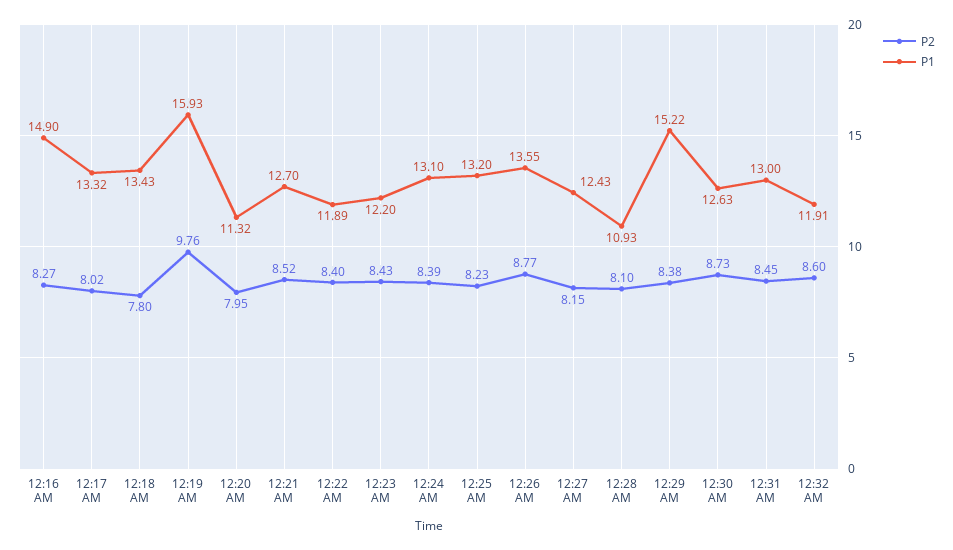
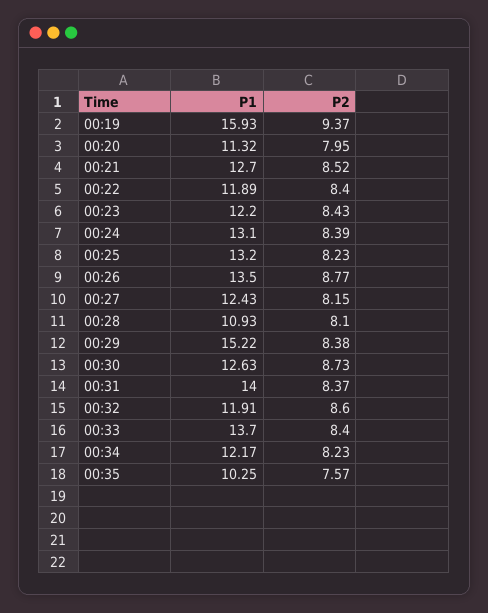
P2, 12:16 AM: 8.27 -> none
P1, 12:16 AM: 14.9 -> none
P2, 12:17 AM: 8.02 -> none
P1, 12:17 AM: 13.32 -> none
P2, 12:18 AM: 7.8 -> none
P1, 12:18 AM: 13.43 -> none
P2, 12:19 AM: 9.76 -> 9.37
P1, 12:26 AM: 13.55 -> 13.5
P2, 12:31 AM: 8.45 -> 8.37
P1, 12:31 AM: 13 -> 14
P1, 00:33: none -> 13.7
P2, 00:33: none -> 8.4
P1, 00:34: none -> 12.17
P2, 00:34: none -> 8.23
P1, 00:35: none -> 10.25
P2, 00:35: none -> 7.57

